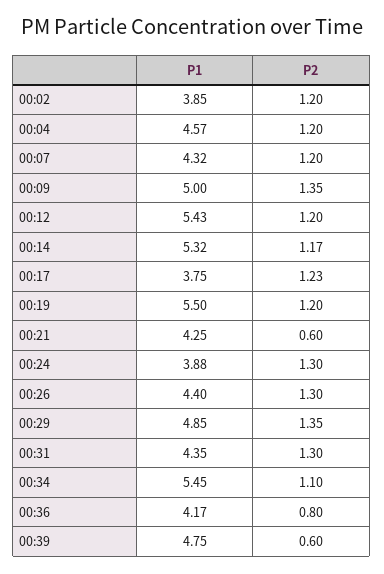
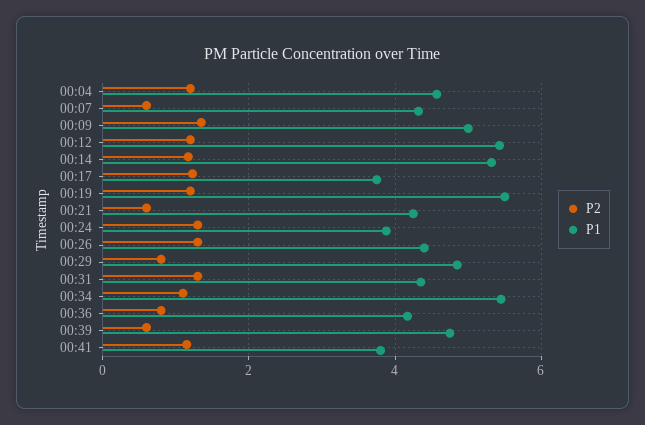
P1, 00:02: 3.85 -> none
P2, 00:02: 1.2 -> none
P2, 00:07: 1.2 -> 0.6
P2, 00:29: 1.35 -> 0.8
P2, 00:41: none -> 1.2
P1, 00:41: none -> 3.8

